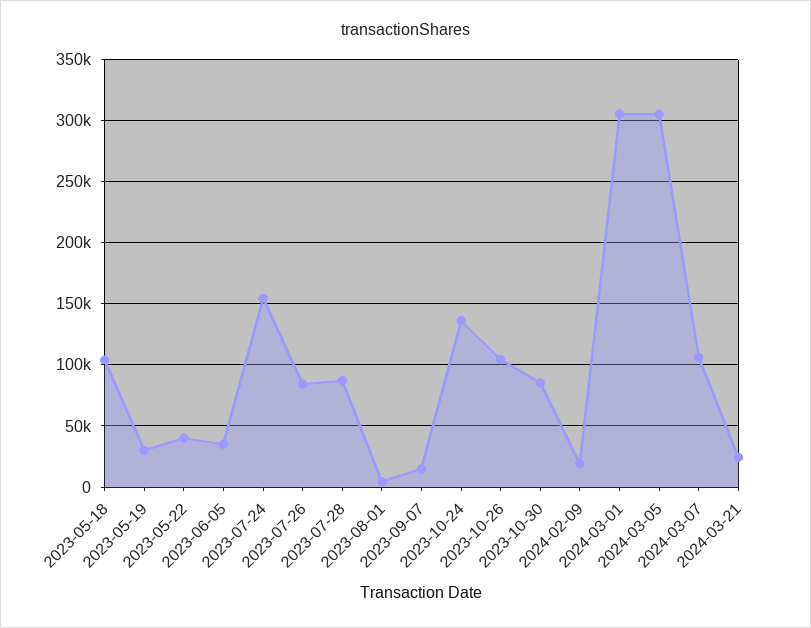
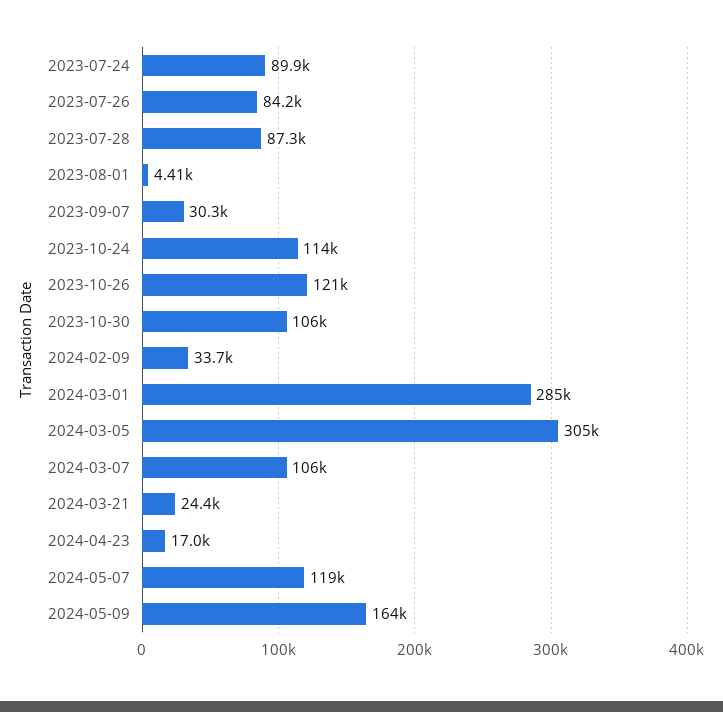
2023-05-18: 105000 -> none
2023-05-19: 30000 -> none
2023-05-22: 40000 -> none
2023-06-05: 35000 -> none
2023-07-24: 155000 -> 89900
2023-09-07: 15000 -> 30300
2023-10-24: 135000 -> 114000
2023-10-26: 105000 -> 121000
2023-10-30: 85000 -> 106000
2024-02-09: 20000 -> 33700
2024-03-01: 305000 -> 285000
2024-04-23: none -> 17000
2024-05-07: none -> 119000
2024-05-09: none -> 164000

